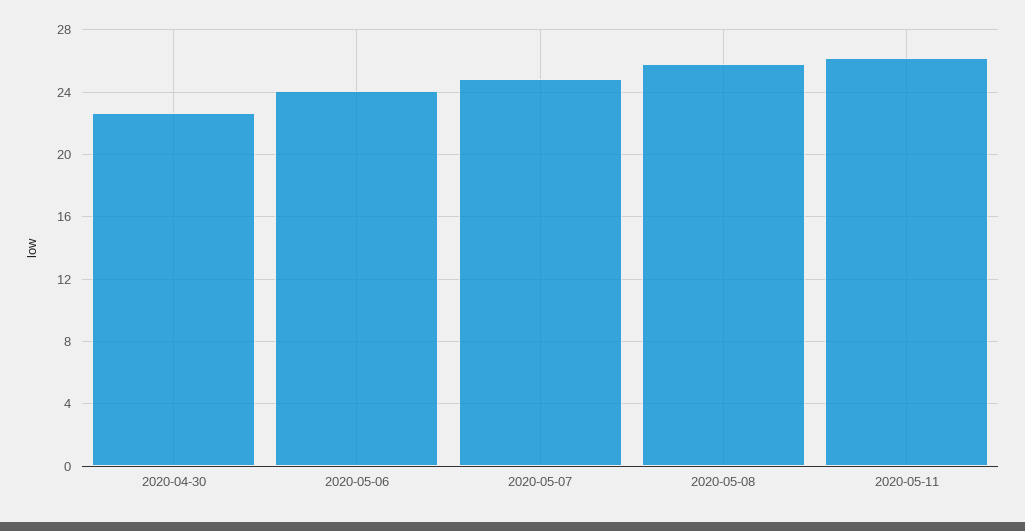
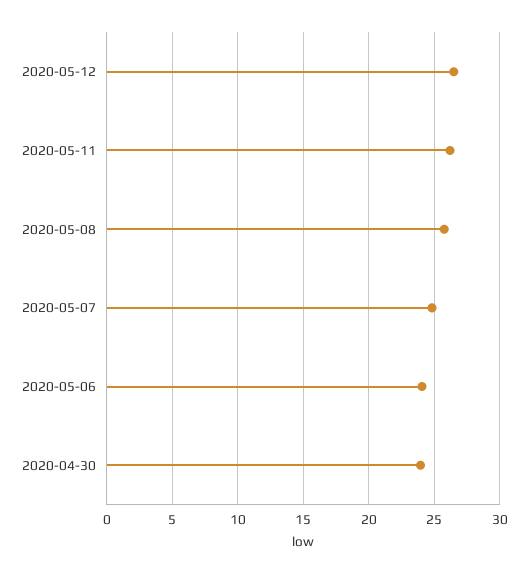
2020-04-30: 22.5 -> 24
2020-05-12: none -> 26.5

